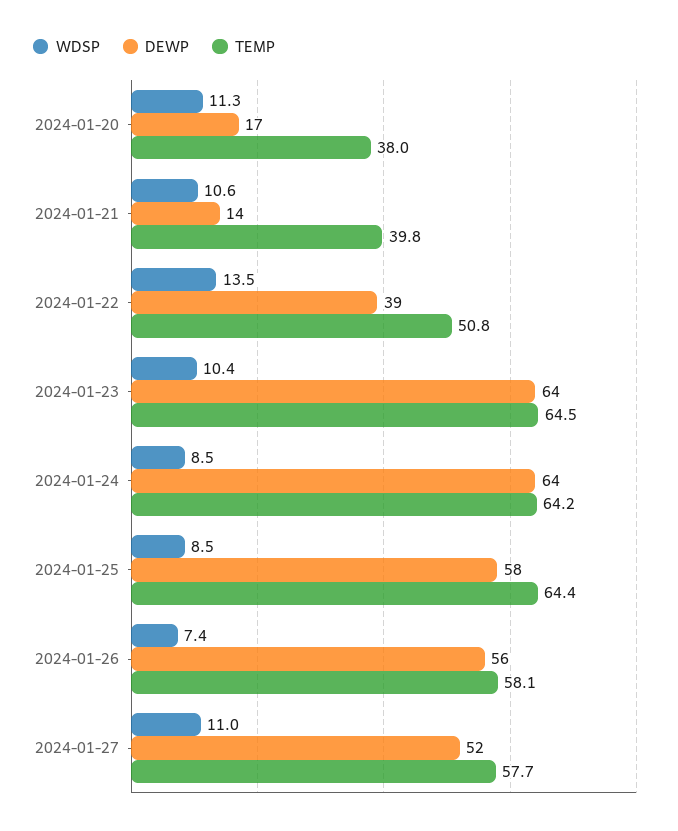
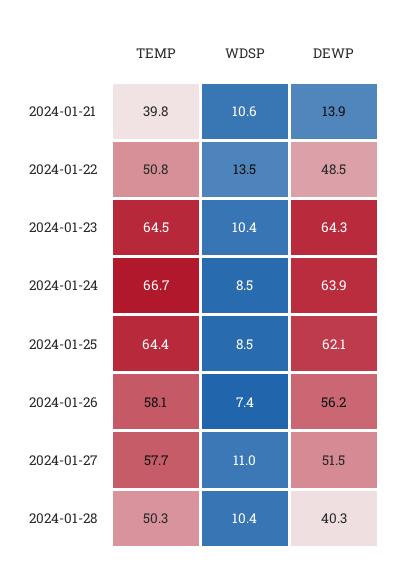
WDSP, 2024-01-20: 11.3 -> none
DEWP, 2024-01-20: 17 -> none
TEMP, 2024-01-20: 38 -> none
DEWP, 2024-01-22: 39 -> 48.5
TEMP, 2024-01-24: 64.2 -> 66.7
DEWP, 2024-01-25: 58 -> 62.1
TEMP, 2024-01-28: none -> 50.3
WDSP, 2024-01-28: none -> 10.4
DEWP, 2024-01-28: none -> 40.3

